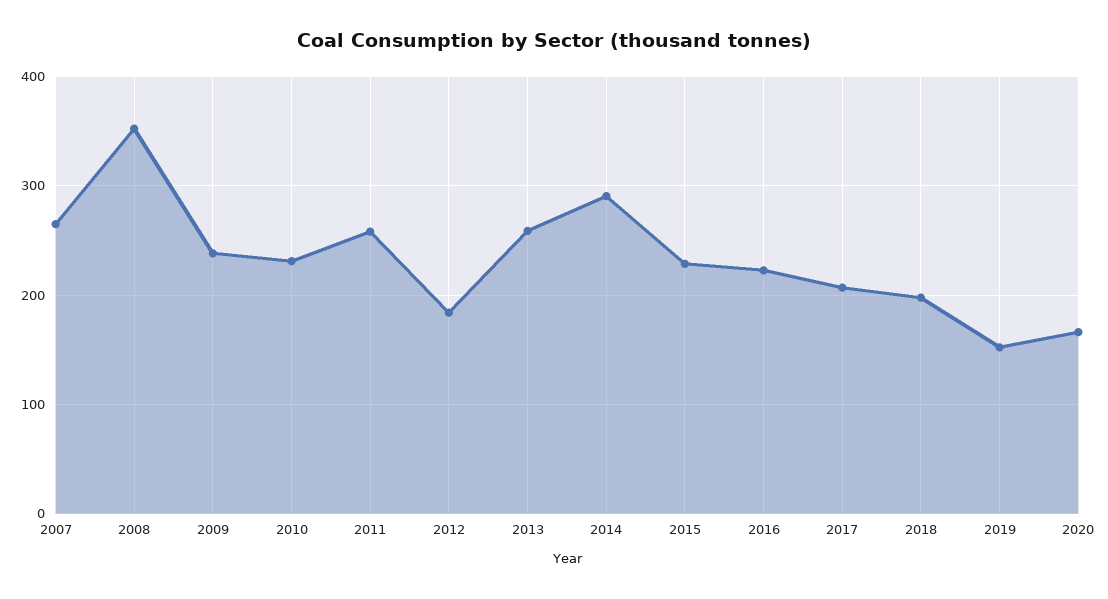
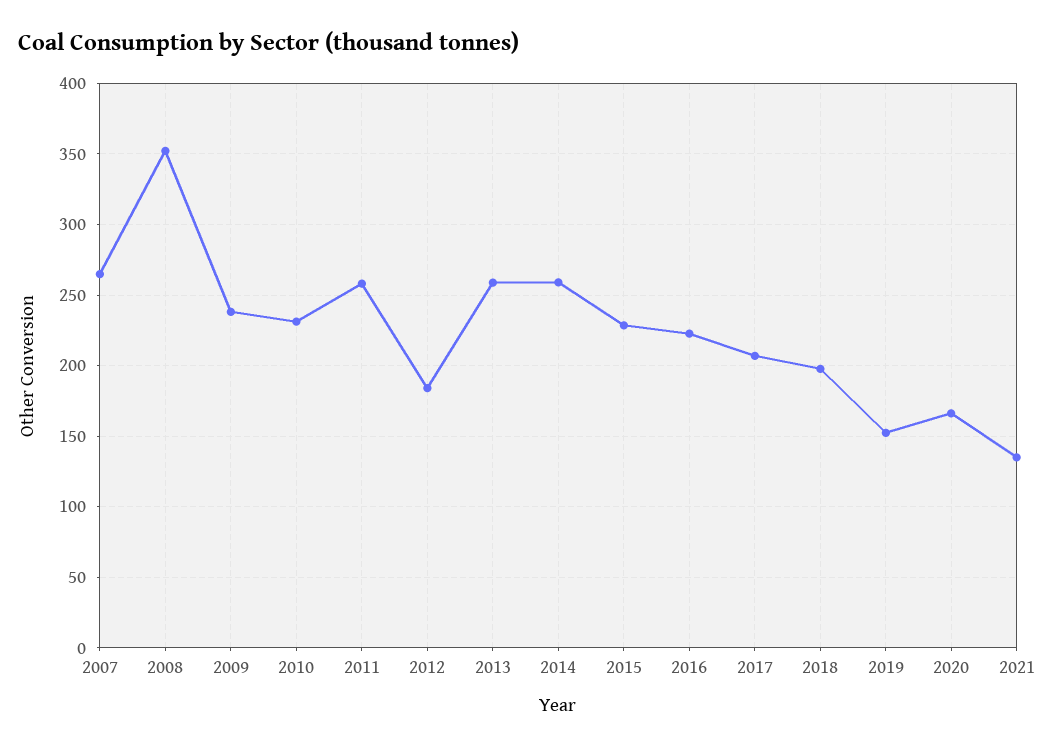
2014: 290 -> 260
2021: none -> 135

